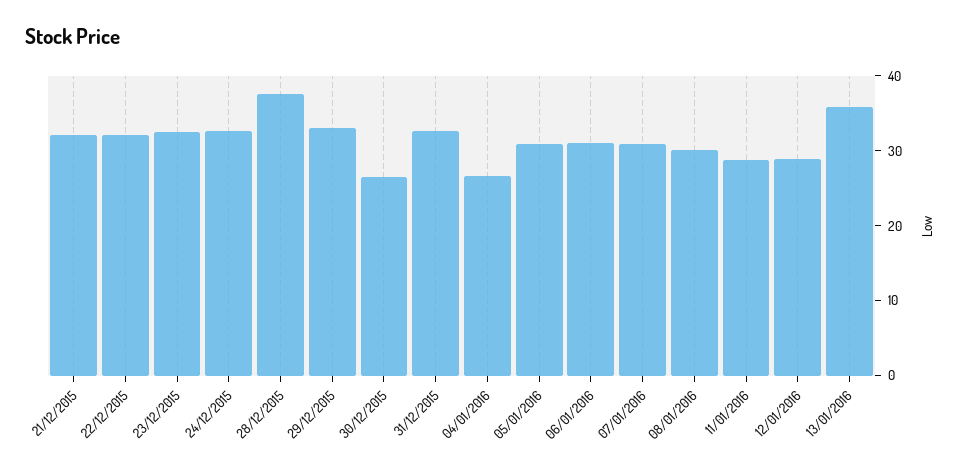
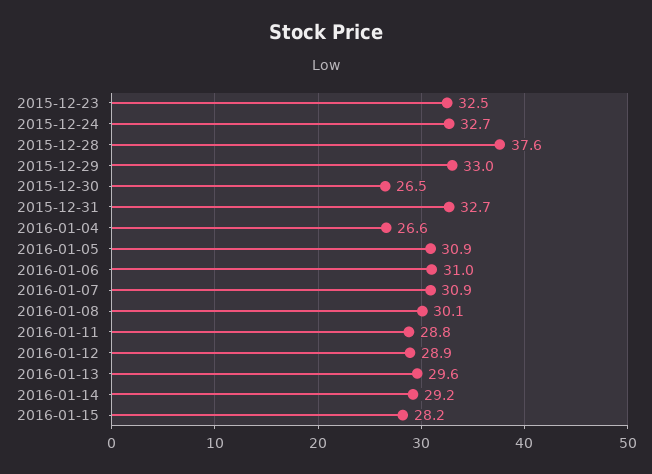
21/12/2015: 32 -> none
22/12/2015: 32 -> none
13/01/2016: 36 -> 29.6
2016-01-14: none -> 29.2
2016-01-15: none -> 28.2

